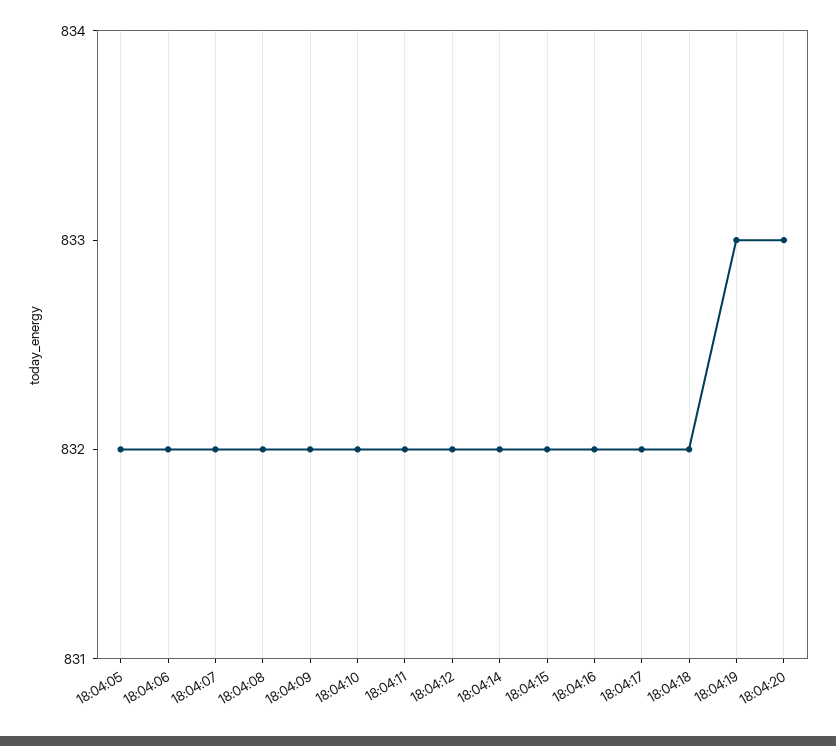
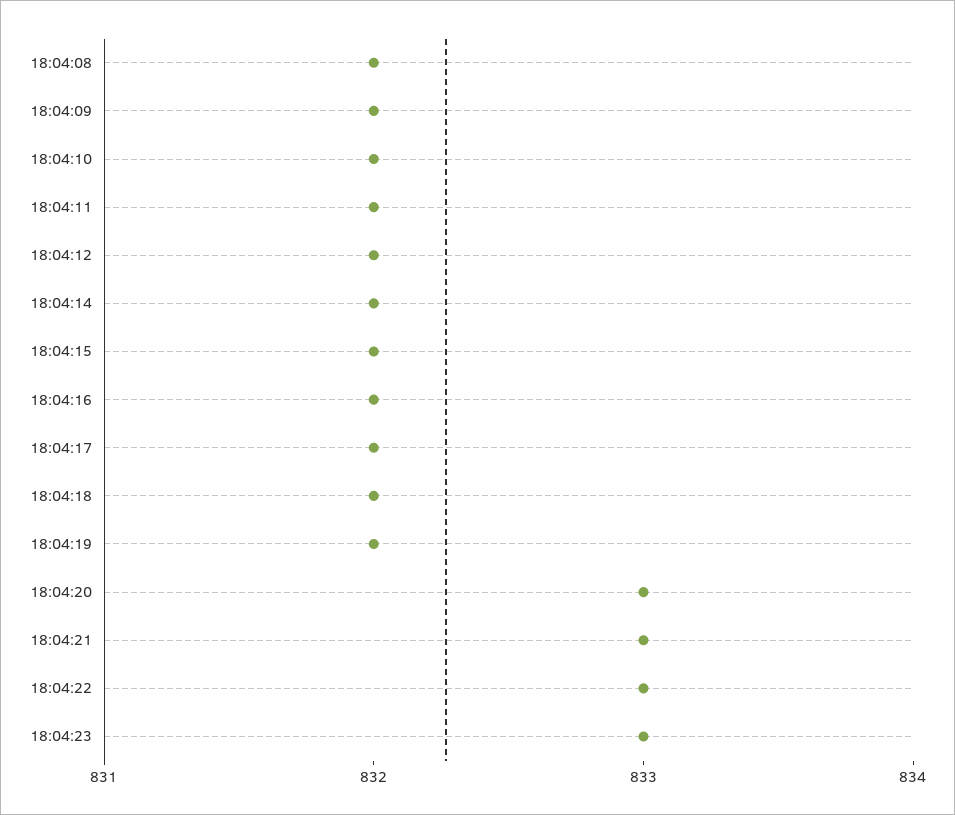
18:04:05: 832 -> none
18:04:06: 832 -> none
18:04:07: 832 -> none
18:04:19: 833 -> 832
18:04:21: none -> 833
18:04:22: none -> 833
18:04:23: none -> 833

